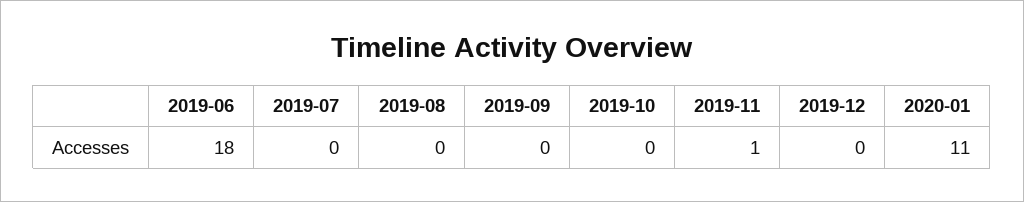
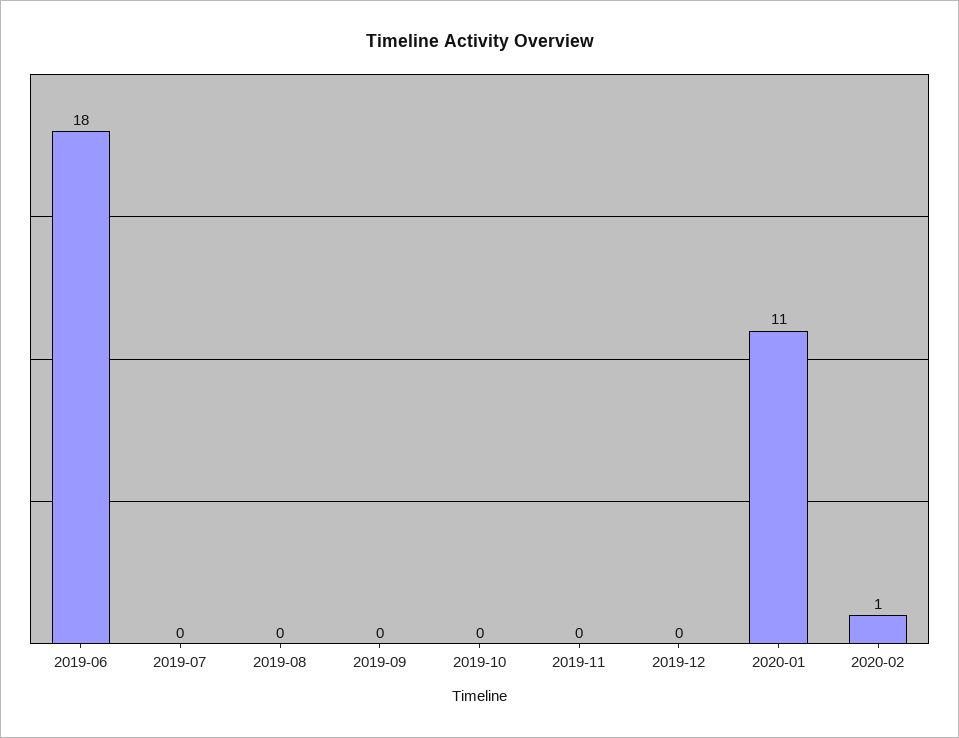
2019-11: 1 -> 0
2020-02: none -> 1

